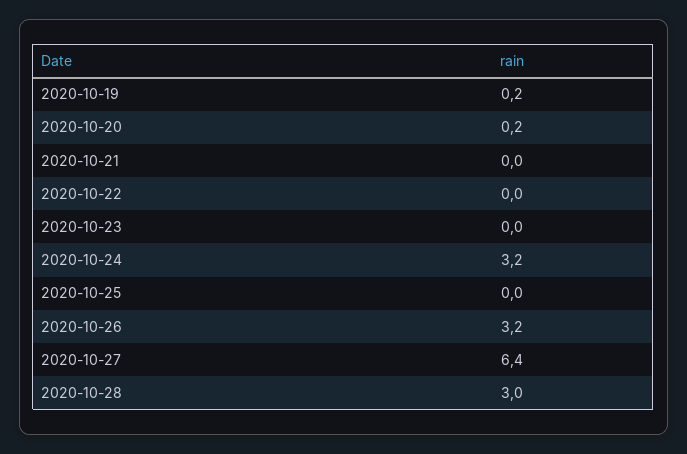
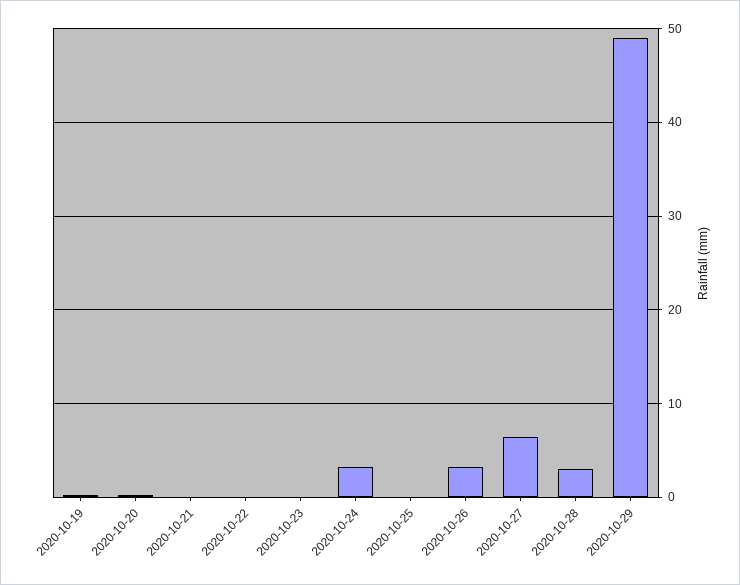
2020-10-29: none -> 49

